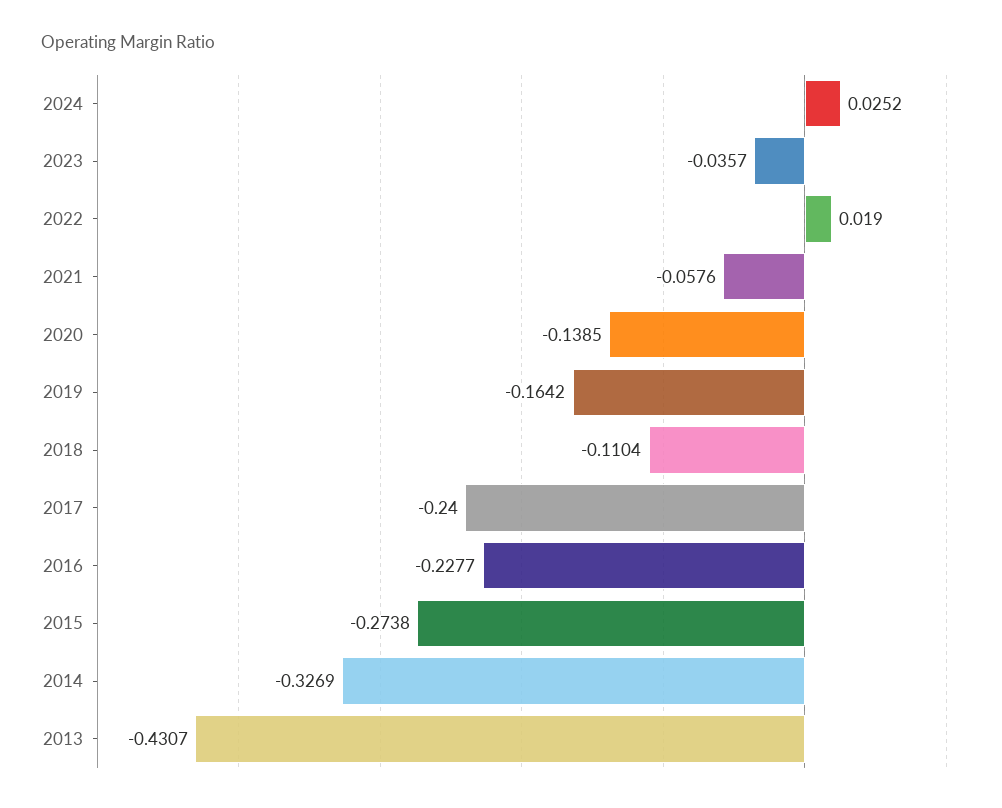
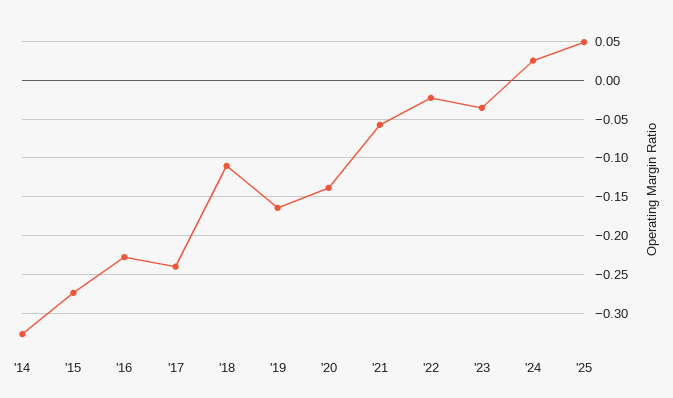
2022: 0.019 -> -0.02
2013: -0.4307 -> none
'25: none -> 0.05

